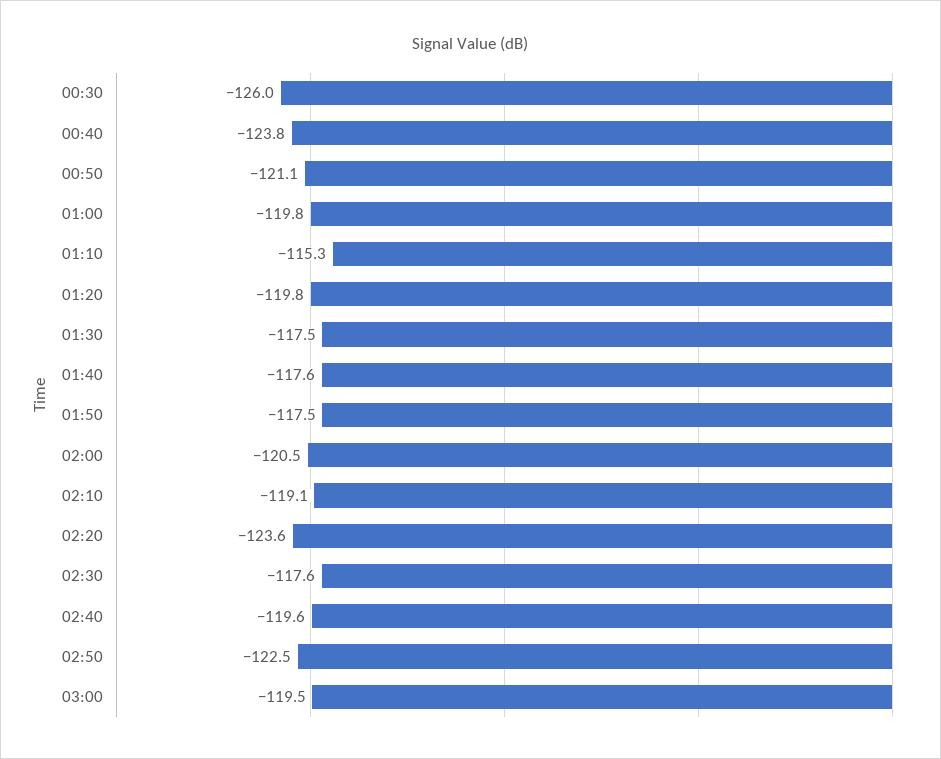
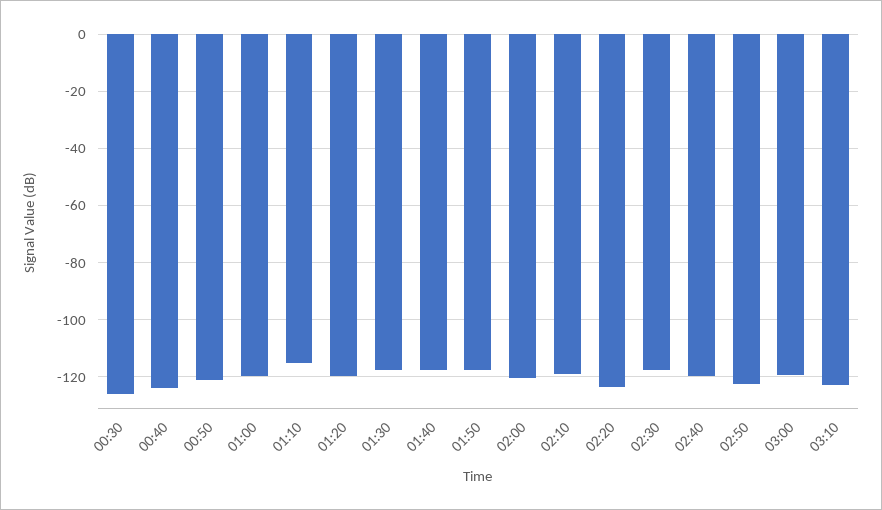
03:10: none -> -122.5

